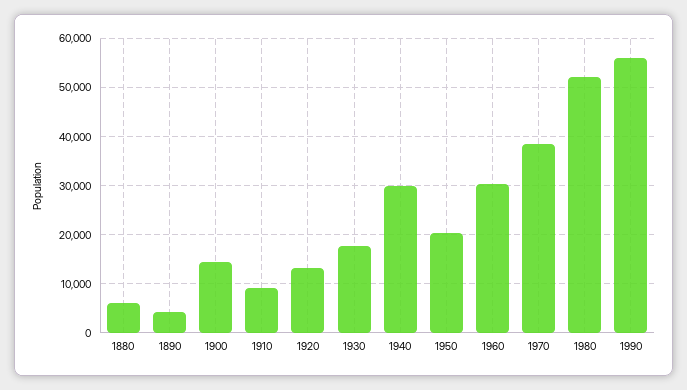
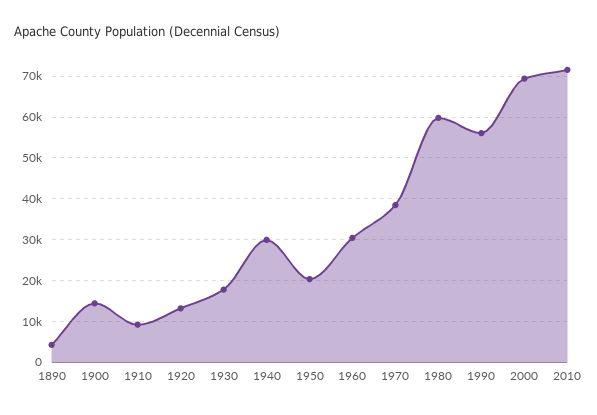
1880: 6000 -> none
1980: 52000 -> 60000
2000: none -> 70000
2010: none -> 72000

